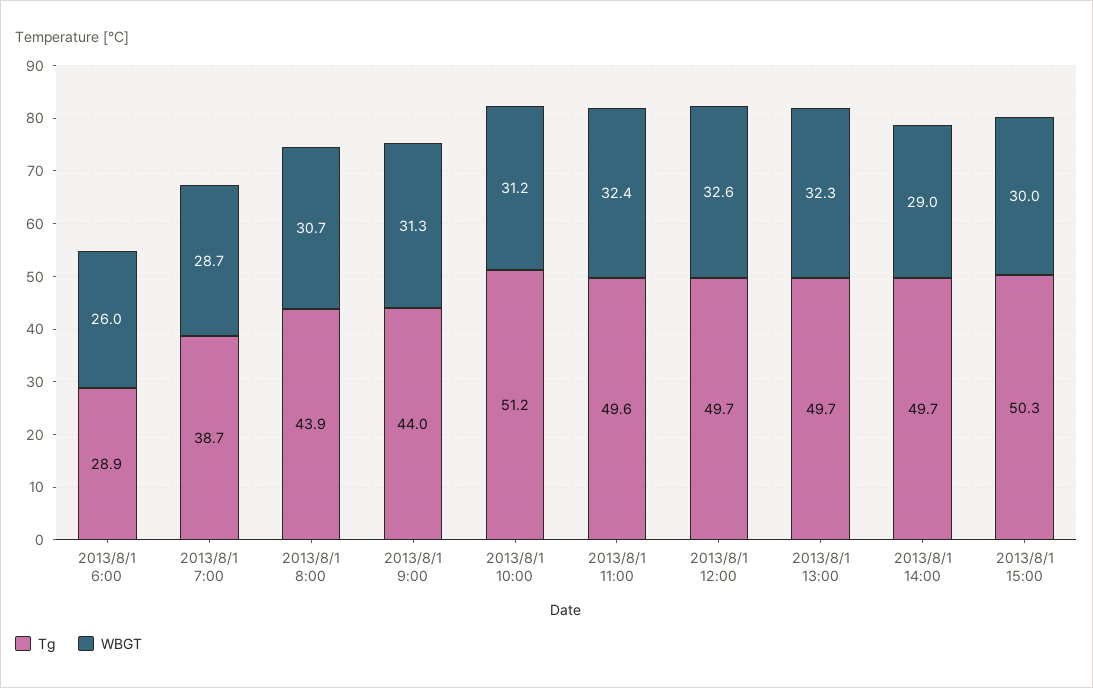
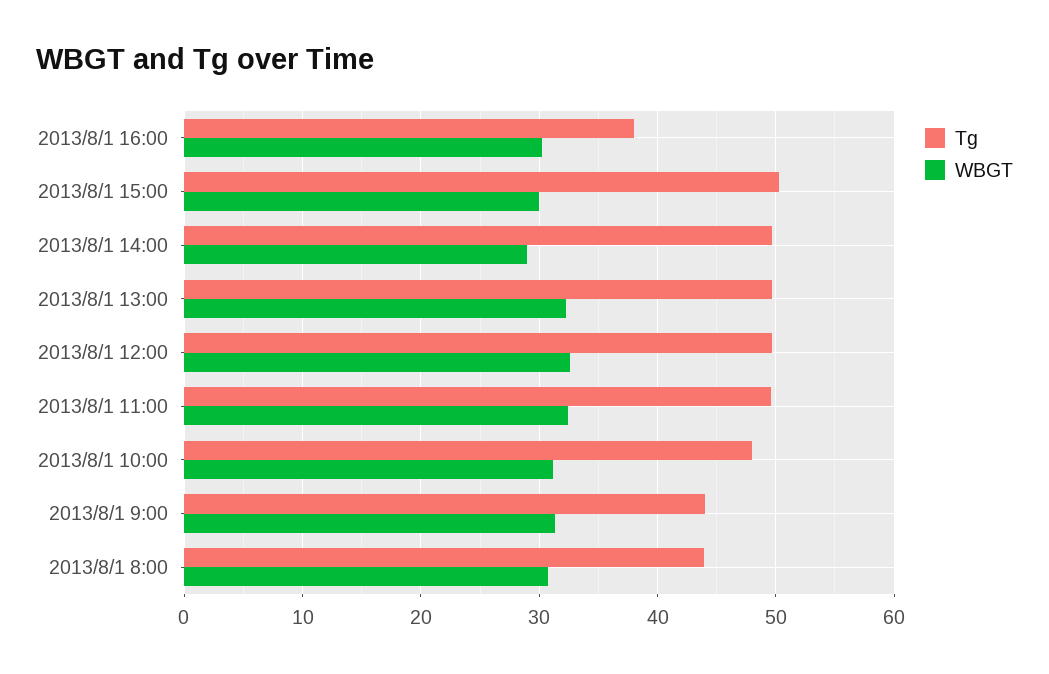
Tg, 2013/8/1 6:00: 28.9 -> none
WBGT, 2013/8/1 6:00: 26 -> none
Tg, 2013/8/1 7:00: 38.7 -> none
WBGT, 2013/8/1 7:00: 28.7 -> none
Tg, 2013/8/1 10:00: 51.2 -> 48
Tg, 2013/8/1 16:00: none -> 38
WBGT, 2013/8/1 16:00: none -> 30

